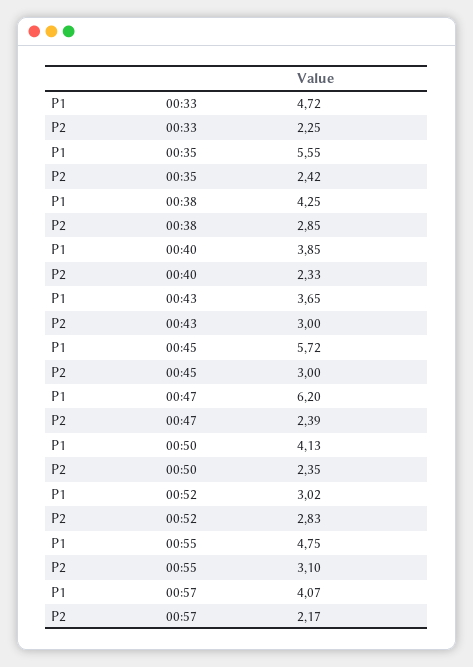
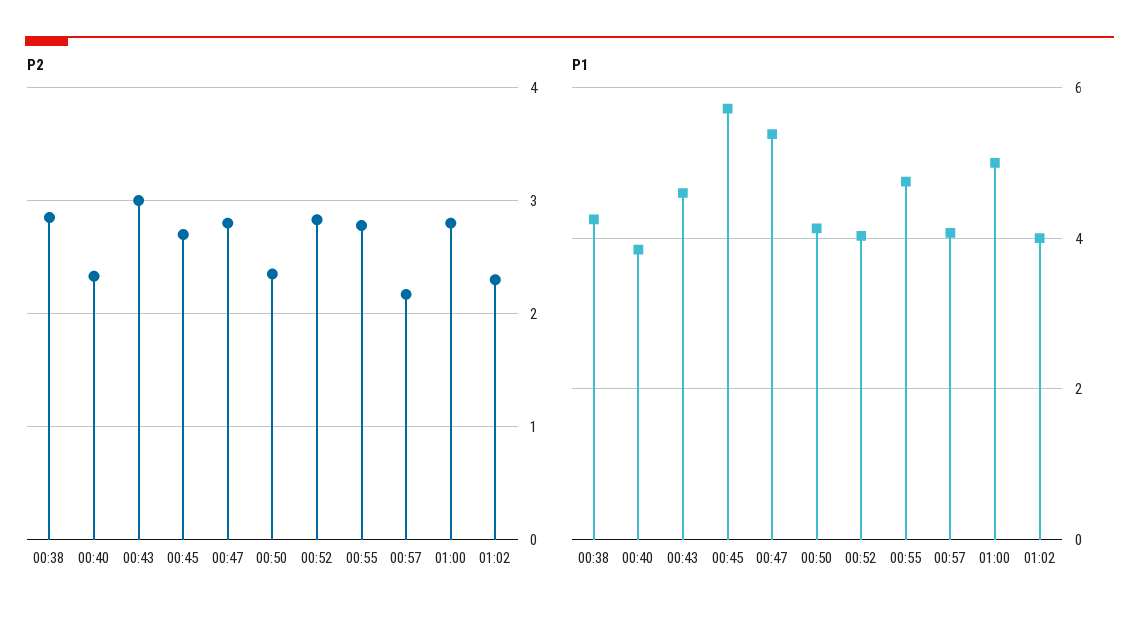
P1, 00:33: 4.72 -> none
P2, 00:33: 2.25 -> none
P1, 00:35: 5.55 -> none
P2, 00:35: 2.42 -> none
P1, 00:43: 3.65 -> 4.6
P2, 00:45: 3 -> 2.7
P1, 00:47: 6.2 -> 5.4
P2, 00:47: 2.39 -> 2.8
P1, 00:52: 3.02 -> 4
P2, 00:55: 3.1 -> 2.8
P2, 01:00: none -> 2.8
P2, 01:02: none -> 2.3
P1, 01:00: none -> 5
P1, 01:02: none -> 4

